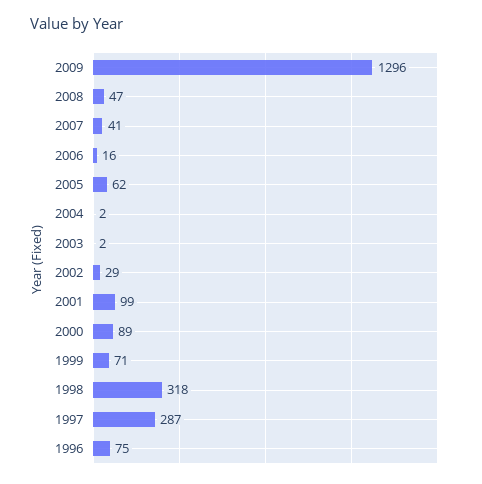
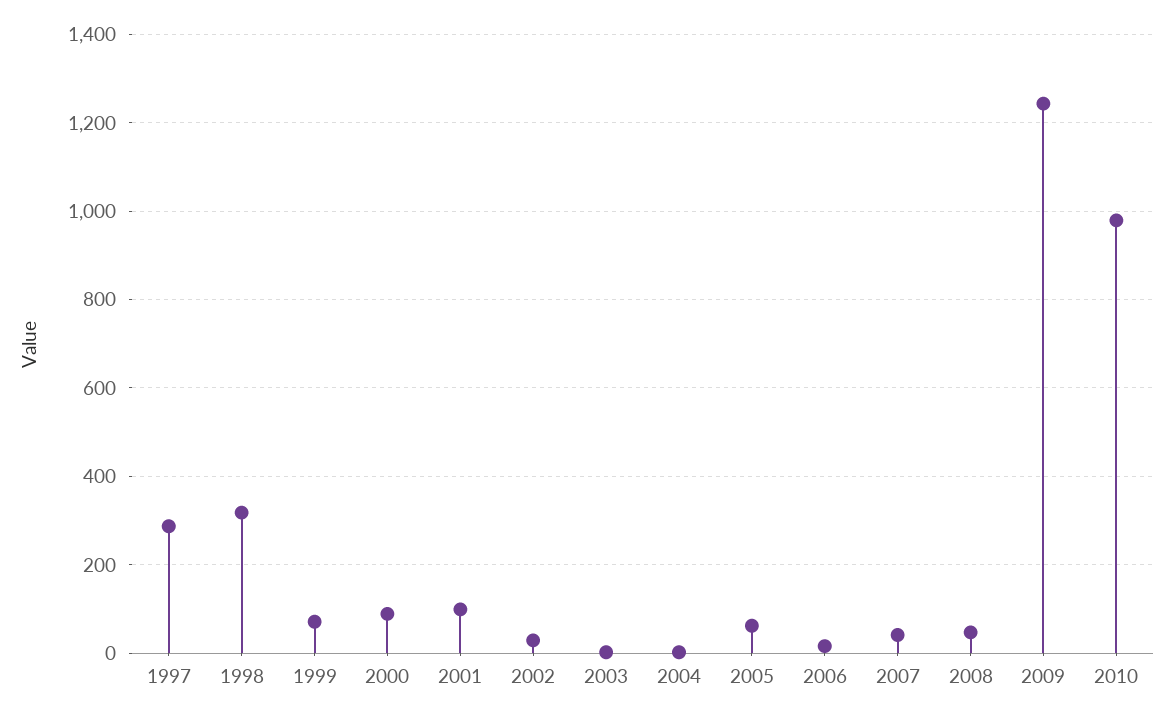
2009: 1296 -> 1240
1996: 75 -> none
2010: none -> 980

